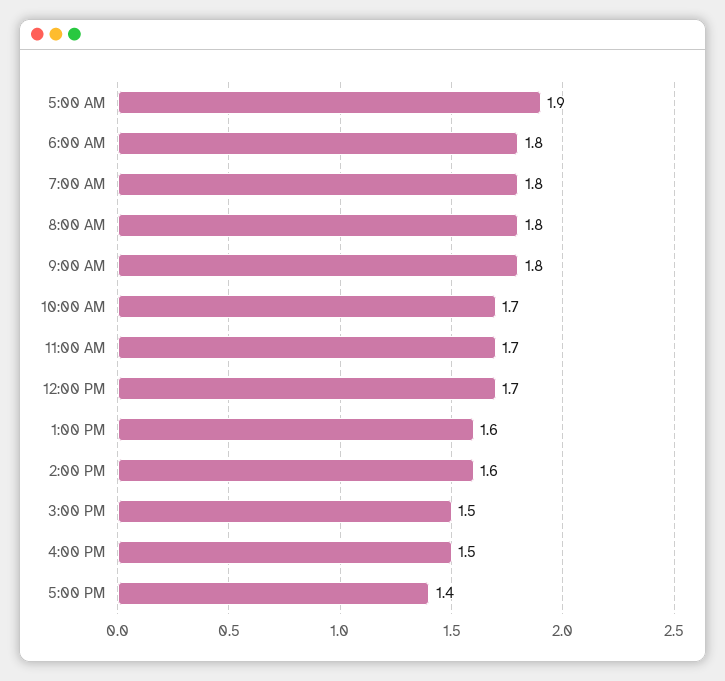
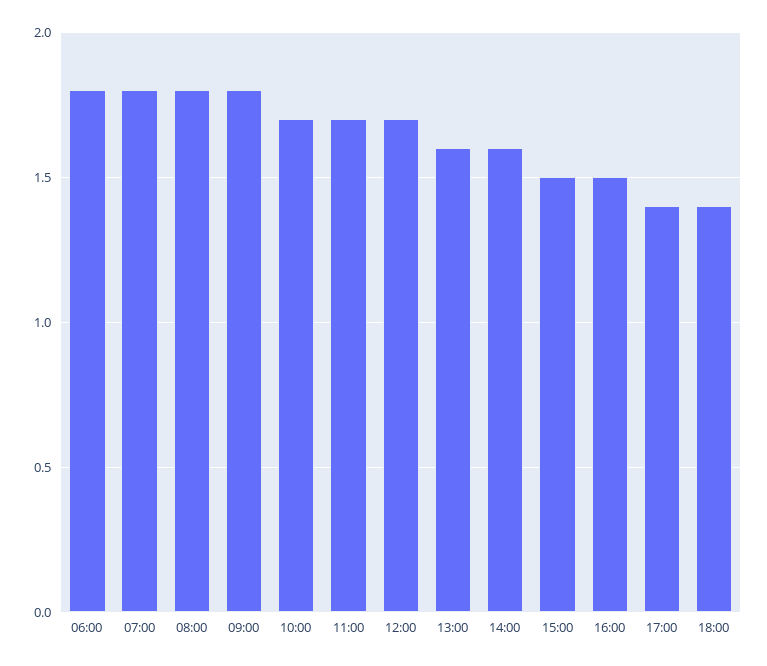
5:00 AM: 1.9 -> none
18:00: none -> 1.4

